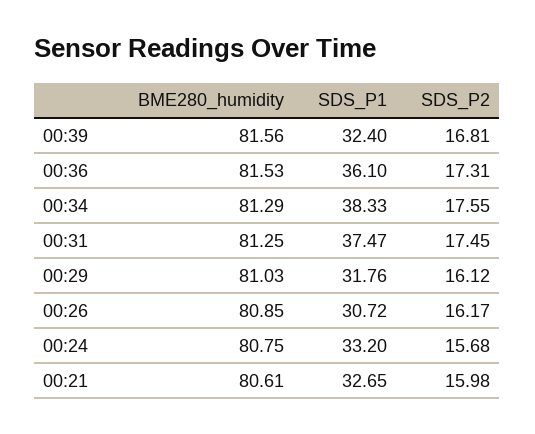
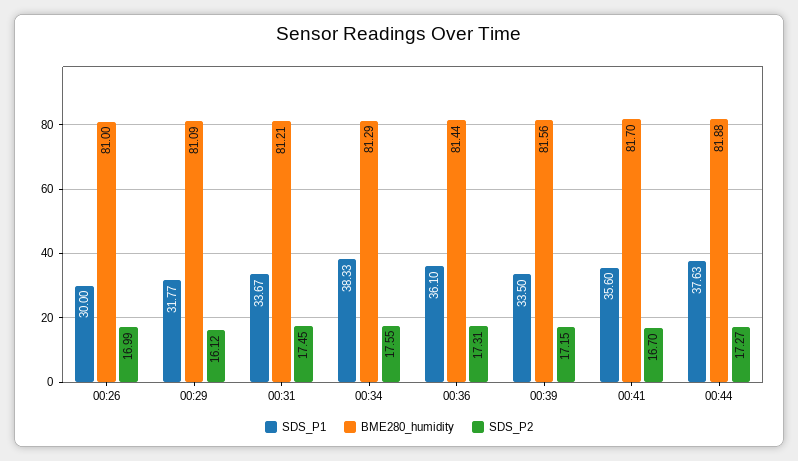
SDS_P1, 00:39: 32.4 -> 33.5
SDS_P2, 00:39: 16.81 -> 17.15
BME280_humidity, 00:36: 81.53 -> 81.44
BME280_humidity, 00:31: 81.25 -> 81.21
SDS_P1, 00:31: 37.47 -> 33.67
BME280_humidity, 00:29: 81.03 -> 81.09
SDS_P1, 00:29: 31.76 -> 31.77
BME280_humidity, 00:26: 80.85 -> 81
SDS_P1, 00:26: 30.72 -> 30
SDS_P2, 00:26: 16.17 -> 16.99
BME280_humidity, 00:24: 80.75 -> none
SDS_P1, 00:24: 33.2 -> none
SDS_P2, 00:24: 15.68 -> none
BME280_humidity, 00:21: 80.61 -> none
SDS_P1, 00:21: 32.65 -> none
SDS_P2, 00:21: 15.98 -> none
SDS_P1, 00:41: none -> 35.6
BME280_humidity, 00:41: none -> 81.7
SDS_P2, 00:41: none -> 16.7
SDS_P1, 00:44: none -> 37.63
BME280_humidity, 00:44: none -> 81.88
SDS_P2, 00:44: none -> 17.27

